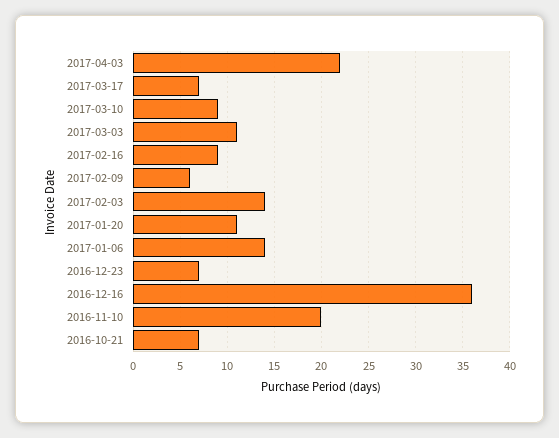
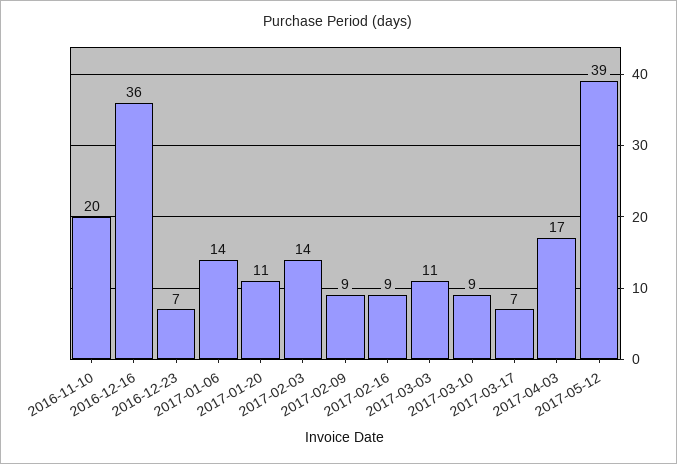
2017-04-03: 22 -> 17
2017-02-09: 6 -> 9
2016-10-21: 7 -> none
2017-05-12: none -> 39

